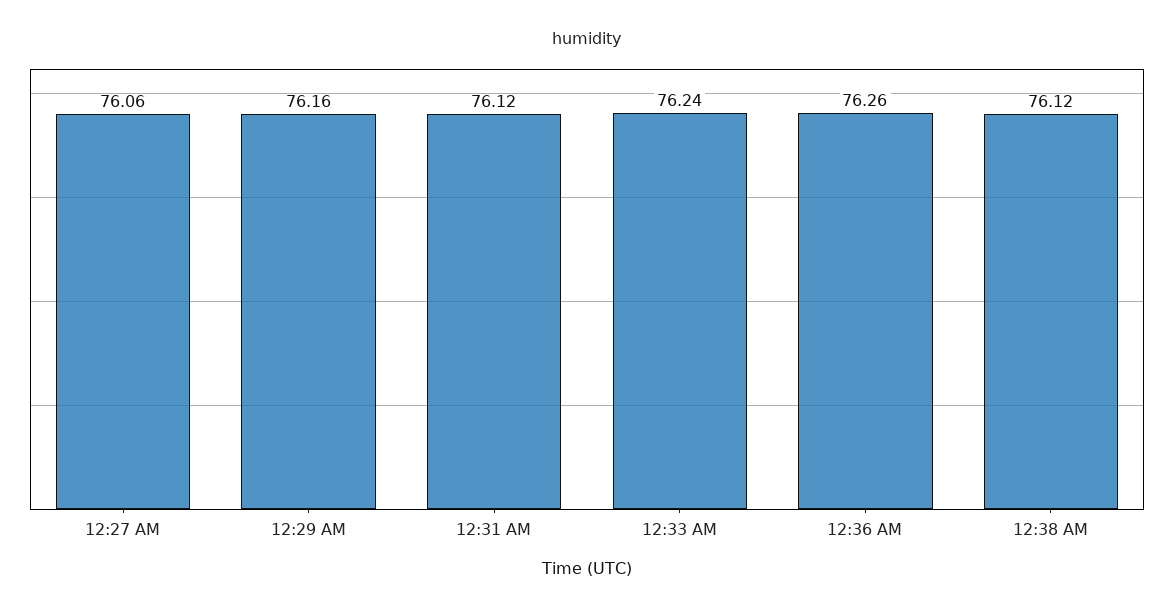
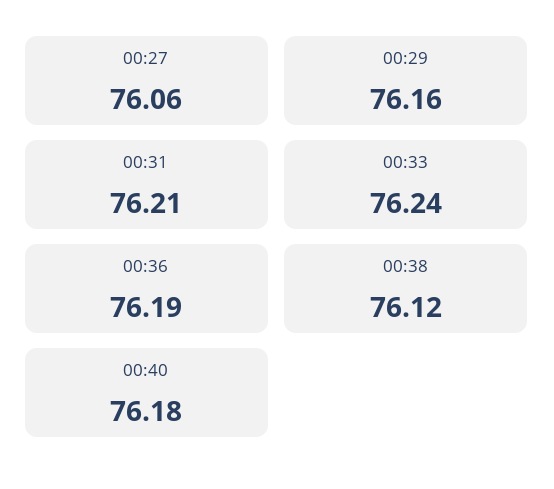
12:31 AM: 76.12 -> 76.21
12:36 AM: 76.26 -> 76.19
00:40: none -> 76.18

